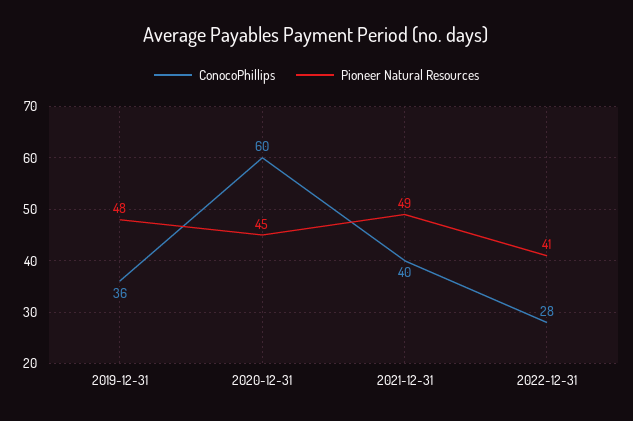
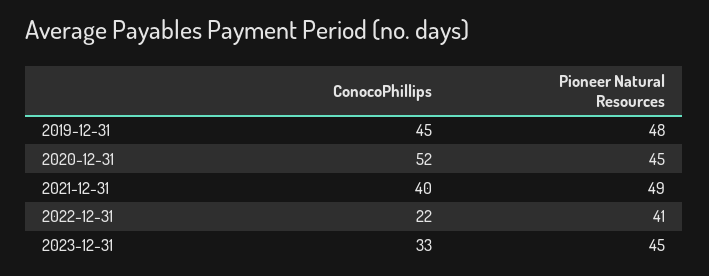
ConocoPhillips, 2019-12-31: 36 -> 45
ConocoPhillips, 2020-12-31: 60 -> 52
ConocoPhillips, 2022-12-31: 28 -> 22
ConocoPhillips, 2023-12-31: none -> 33
Pioneer Natural Resources, 2023-12-31: none -> 45

